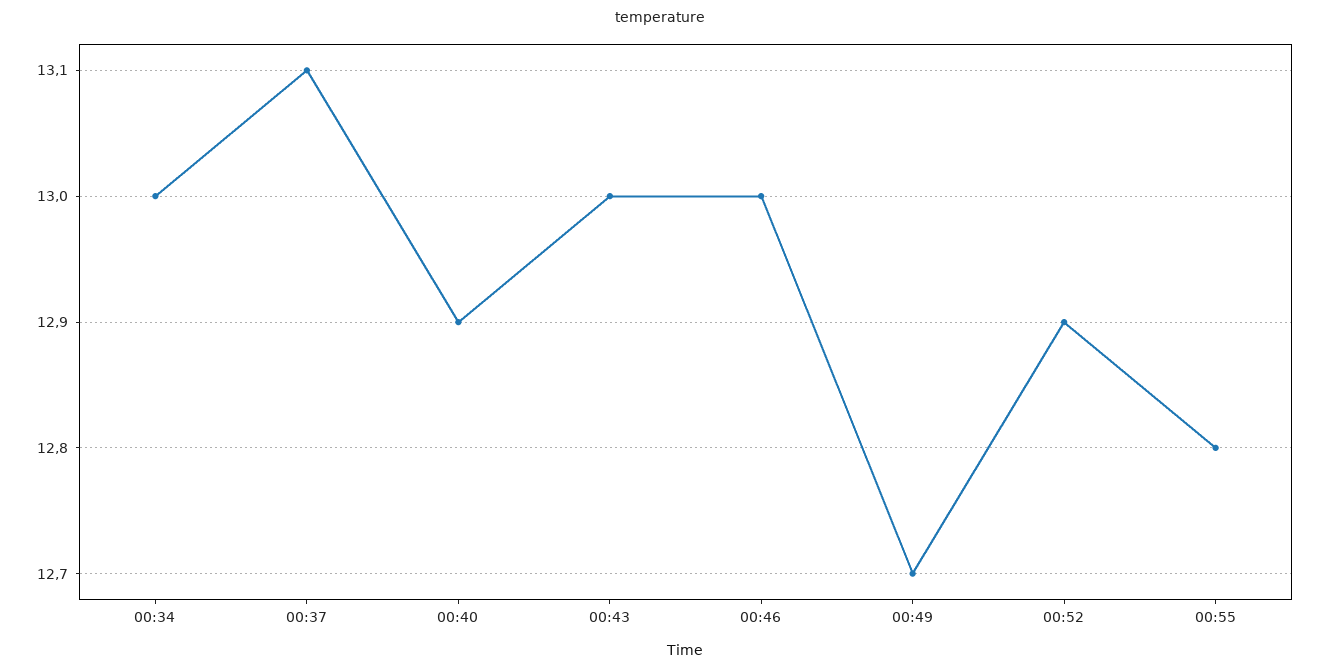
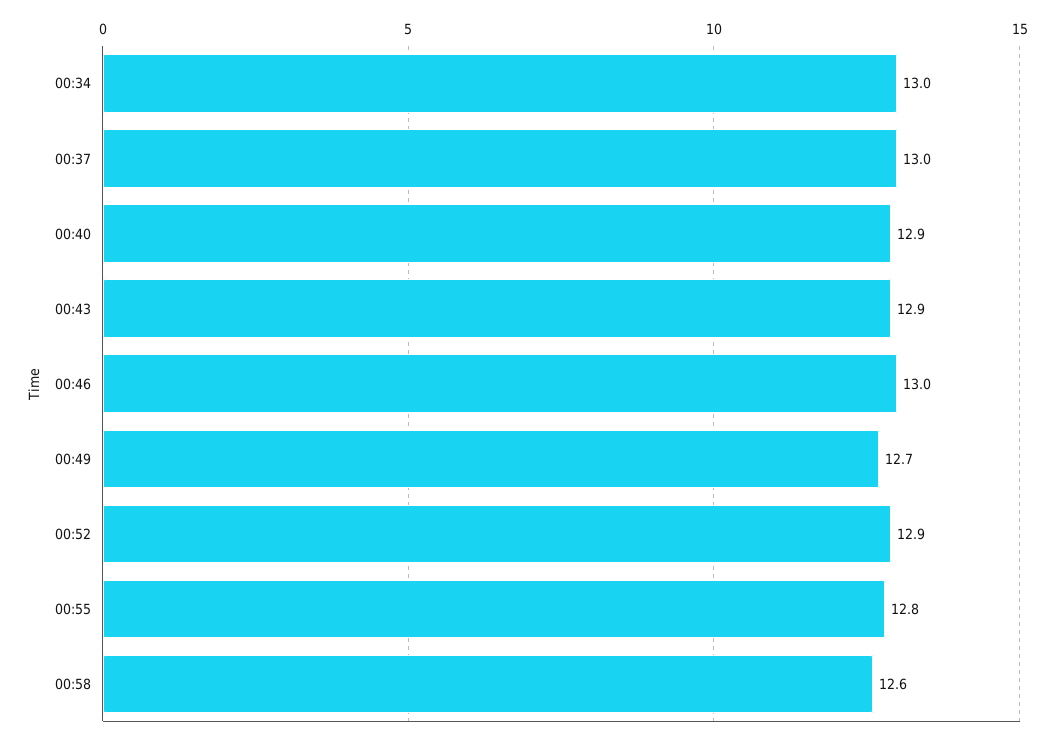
00:37: 13.1 -> 13
00:43: 13 -> 12.9
00:58: none -> 12.6

